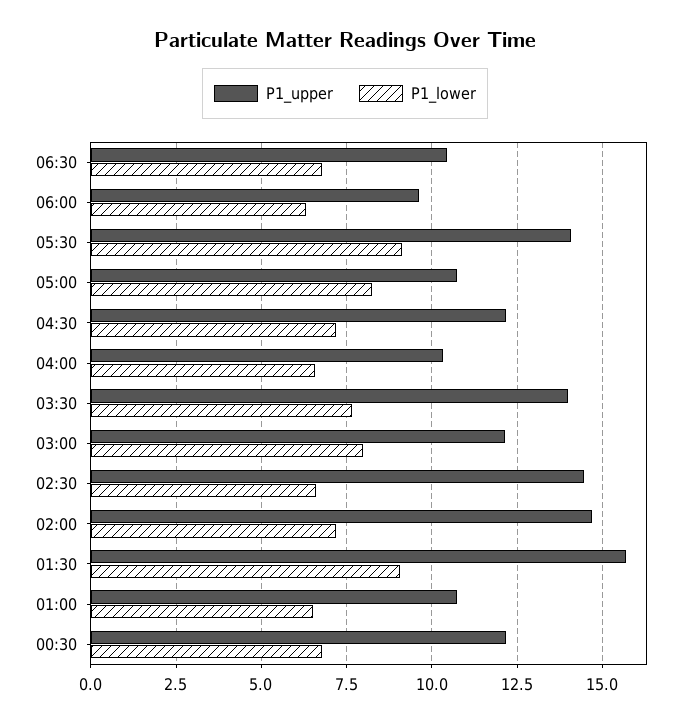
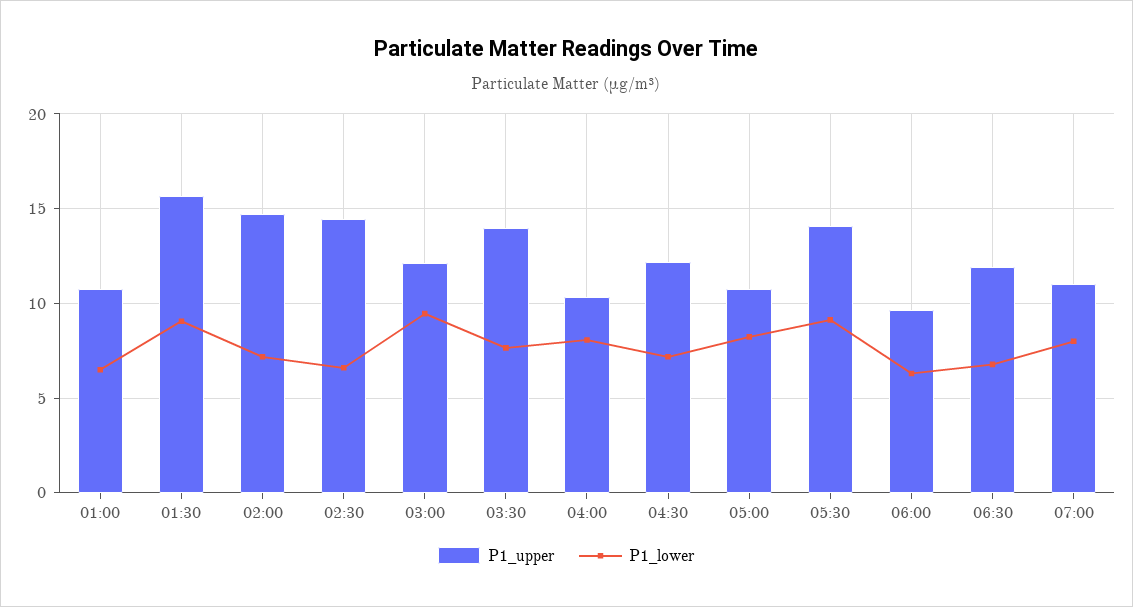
P1_upper, 06:30: 10.5 -> 12
P1_lower, 04:00: 6.5 -> 8
P1_lower, 03:00: 8 -> 9.5
P1_upper, 00:30: 12.25 -> none
P1_lower, 00:30: 6.75 -> none
P1_upper, 07:00: none -> 11
P1_lower, 07:00: none -> 8

